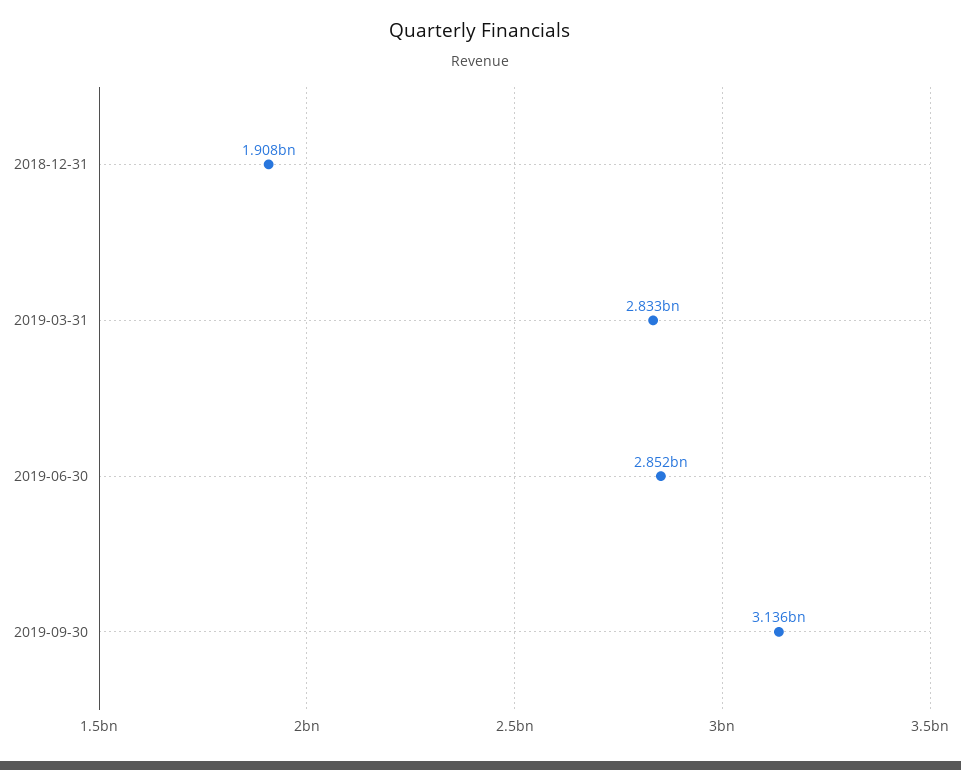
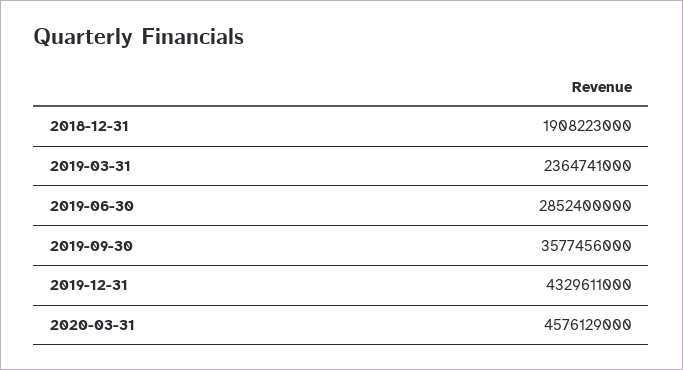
2019-03-31: 2833000000 -> 2364741000
2019-09-30: 3136000000 -> 3577456000
2019-12-31: none -> 4329611000
2020-03-31: none -> 4576129000

